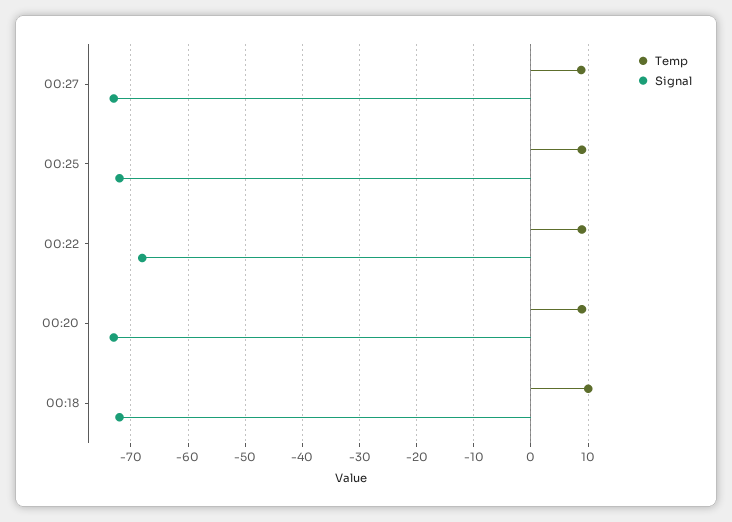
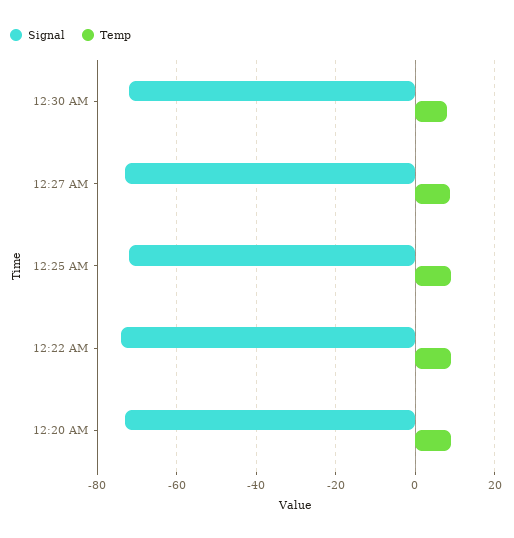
Signal, 00:22: -68 -> -74
Temp, 00:18: 10 -> none
Signal, 00:18: -72 -> none
Signal, 12:30 AM: none -> -72
Temp, 12:30 AM: none -> 8

